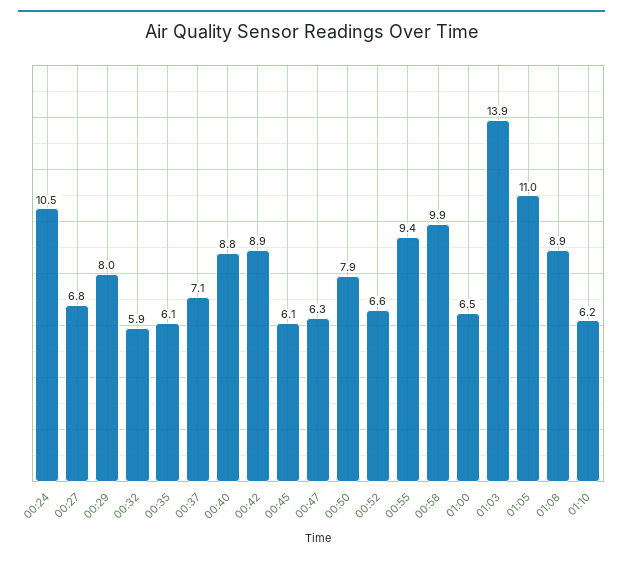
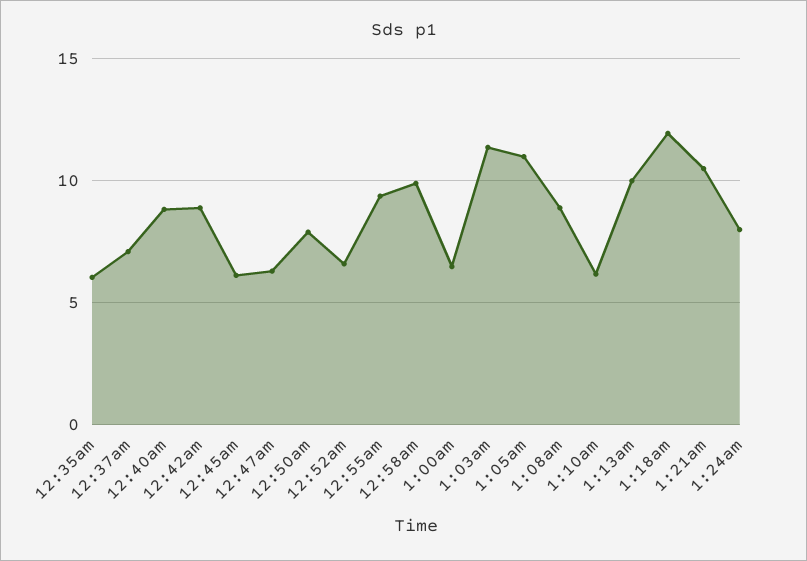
00:24: 10.5 -> none
00:27: 6.8 -> none
00:29: 8 -> none
00:32: 5.9 -> none
01:03: 13.9 -> 11.5
1:13am: none -> 10
1:18am: none -> 12
1:21am: none -> 10.5
1:24am: none -> 8

